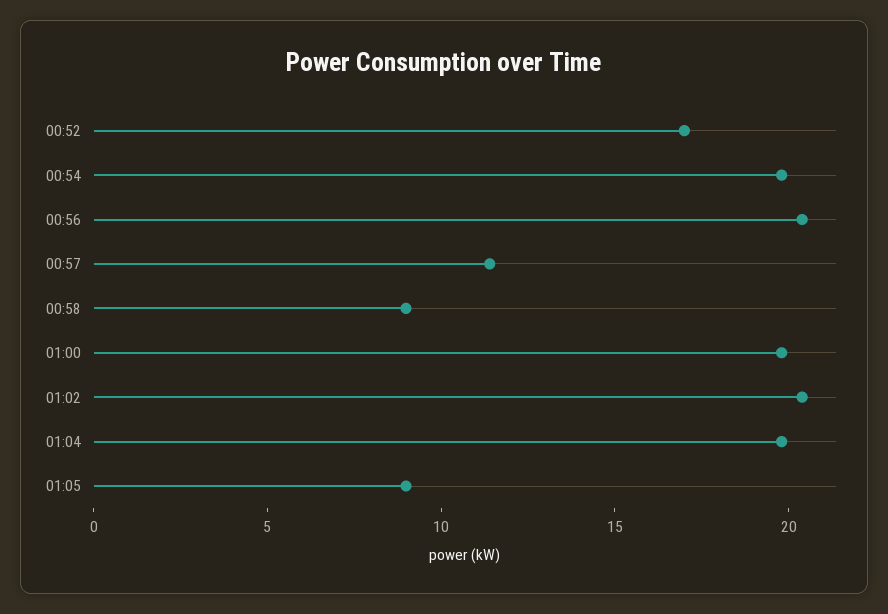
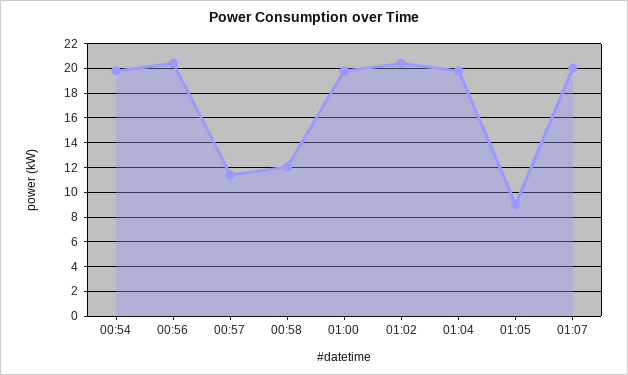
00:52: 17 -> none
00:58: 9 -> 12
01:07: none -> 20

